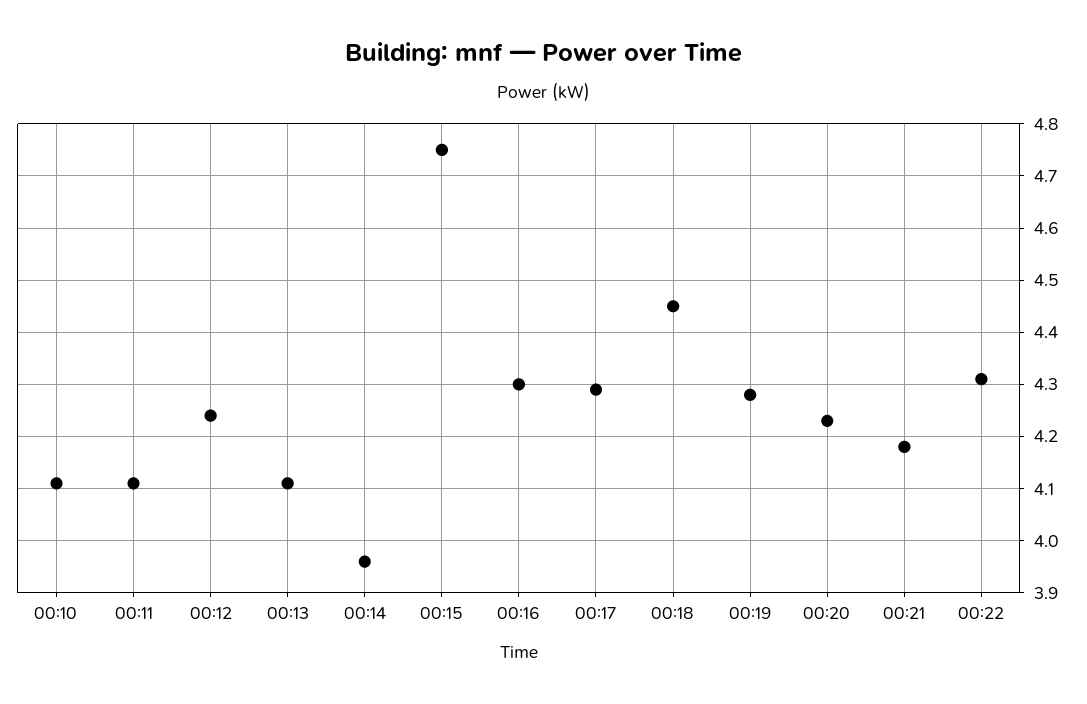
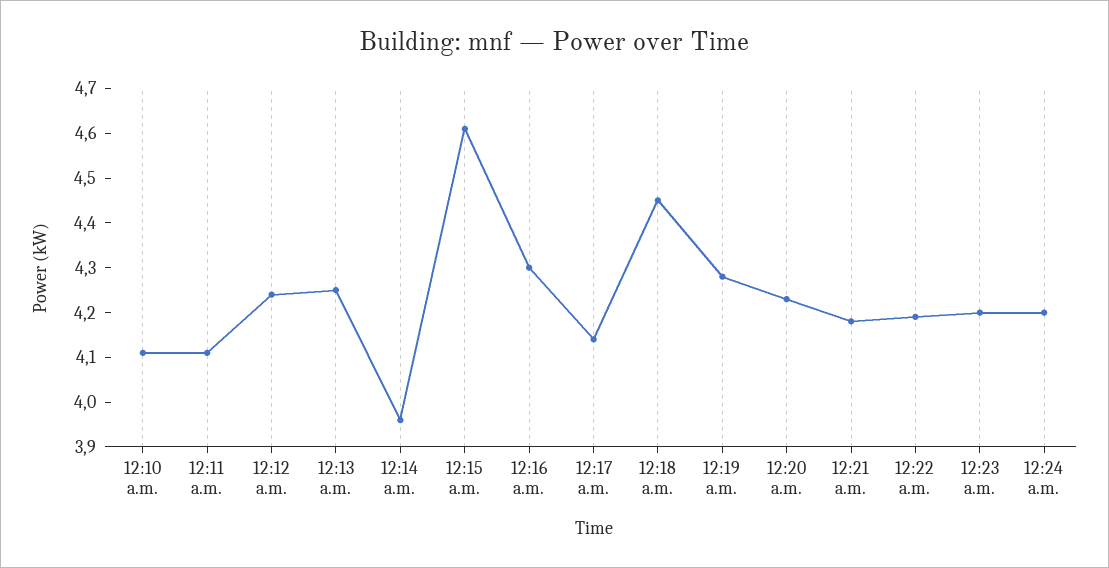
00:13: 4.1 -> 4.25
00:15: 4.75 -> 4.6
00:17: 4.3 -> 4.15
00:22: 4.3 -> 4.2
12:23 a.m.: none -> 4.2
12:24 a.m.: none -> 4.2

